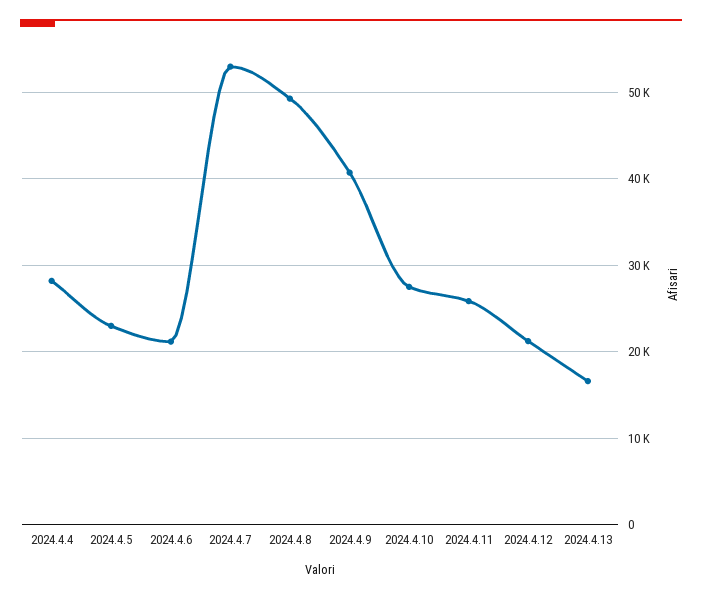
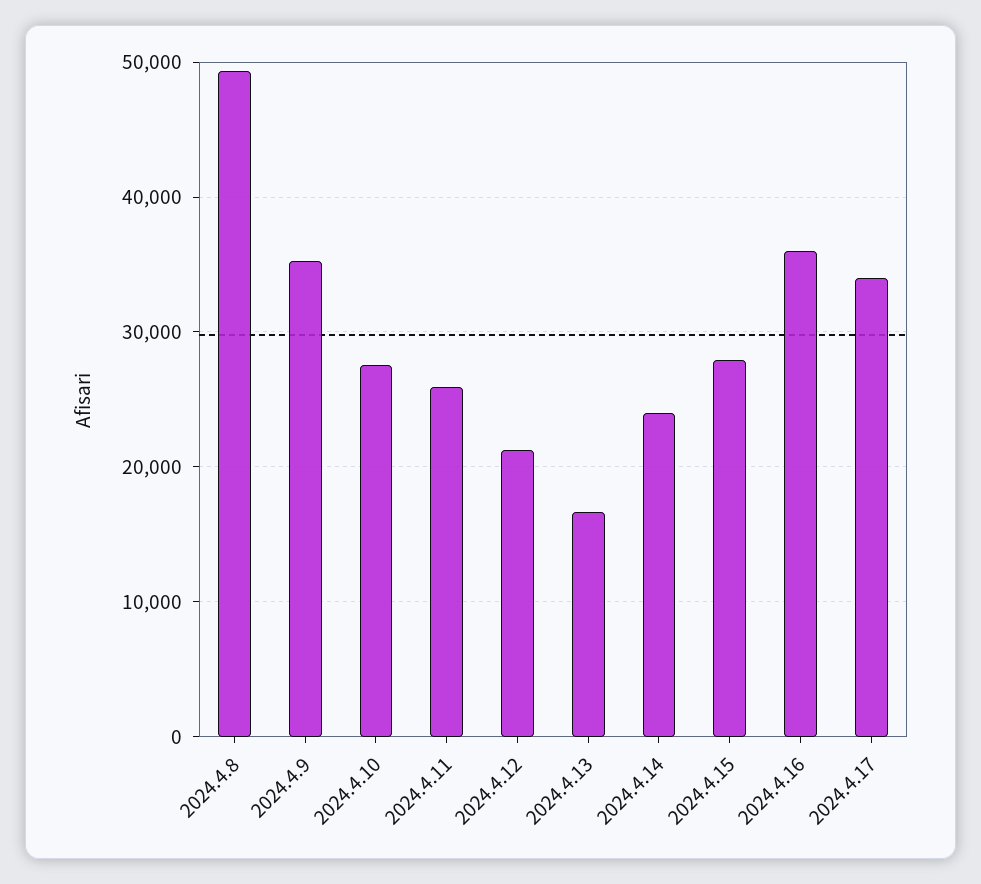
2024.4.4: 28000 -> none
2024.4.5: 23000 -> none
2024.4.6: 21000 -> none
2024.4.7: 53000 -> none
2024.4.9: 41000 -> 35000
2024.4.14: none -> 24000
2024.4.15: none -> 28000
2024.4.16: none -> 36000
2024.4.17: none -> 34000

